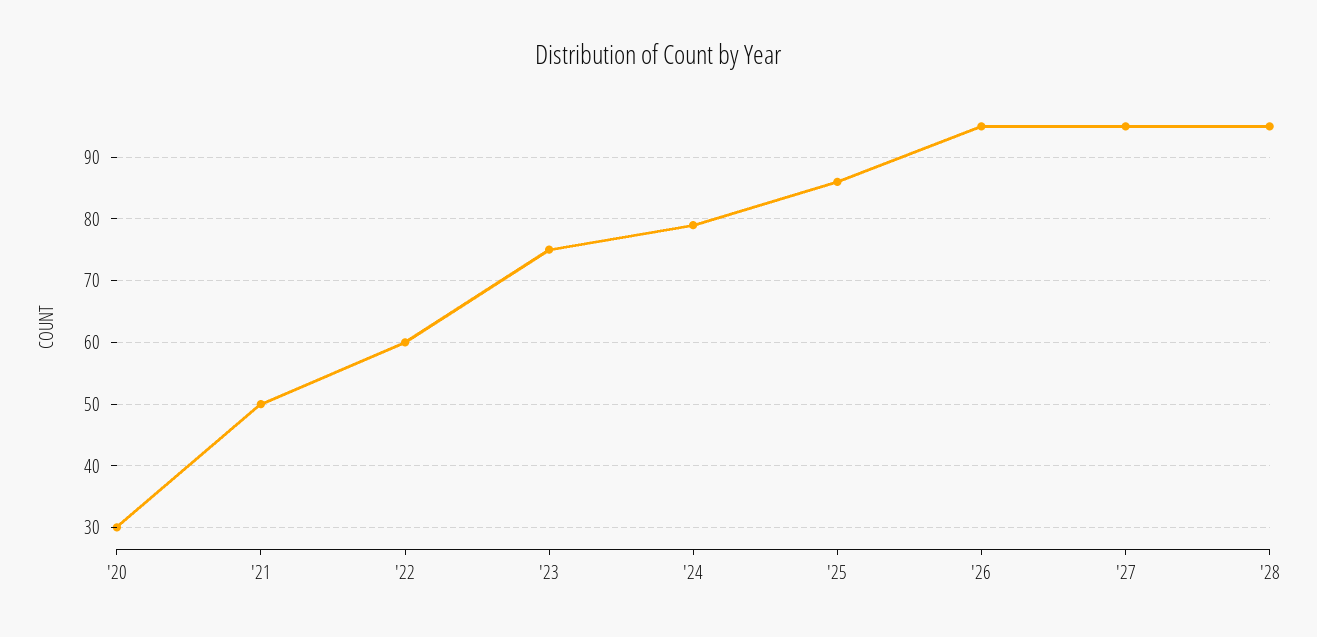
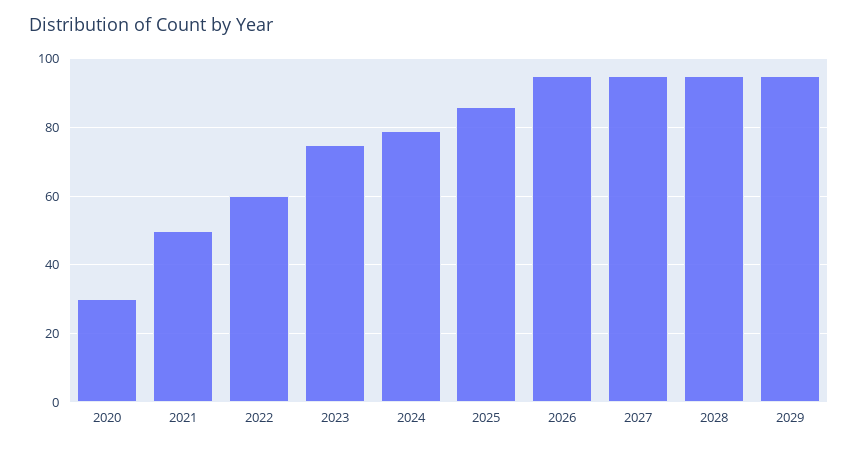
2029: none -> 95

